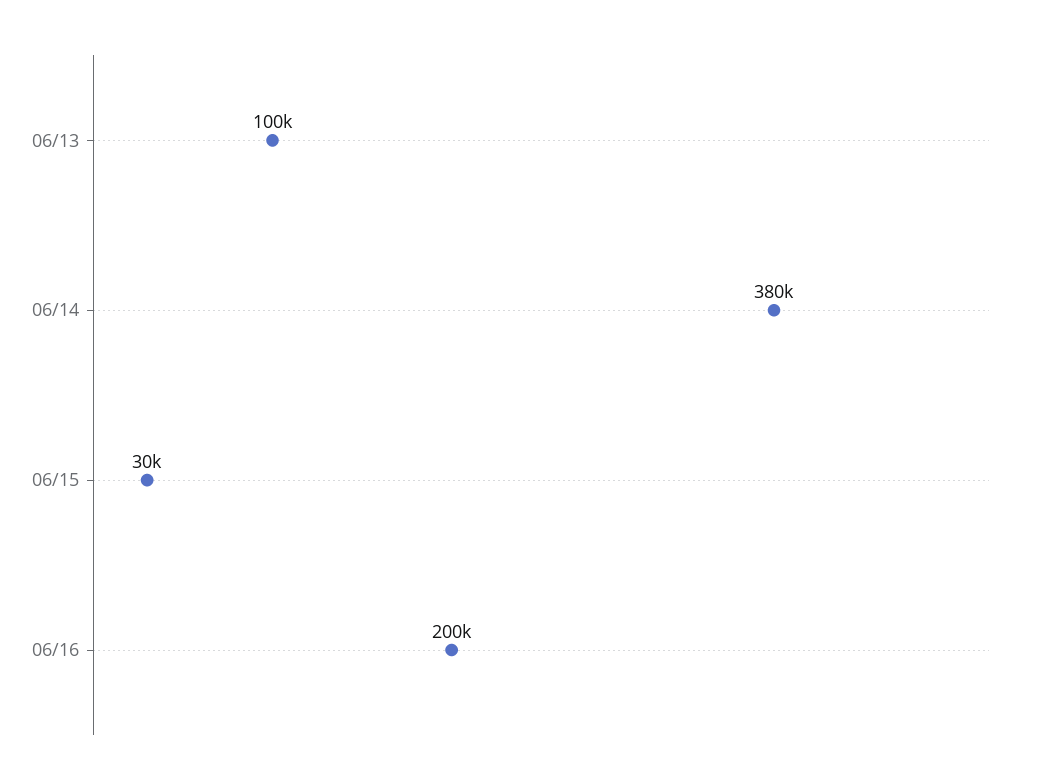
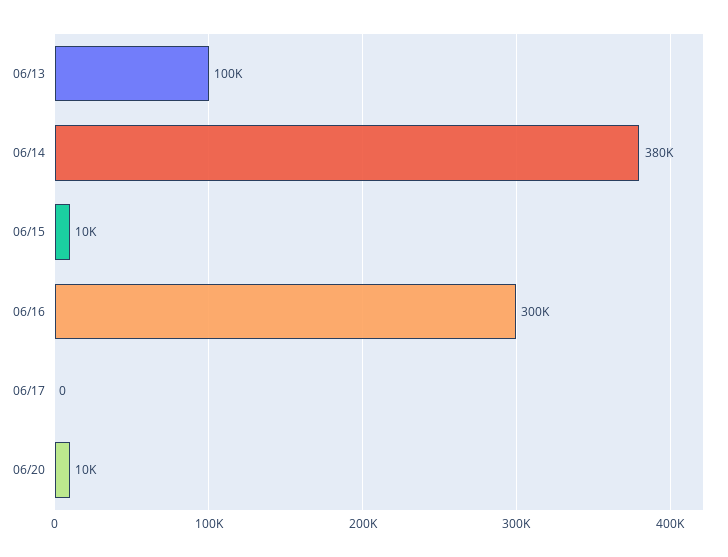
06/15: 30000 -> 10000
06/16: 200000 -> 300000
06/17: none -> 0
06/20: none -> 10000

